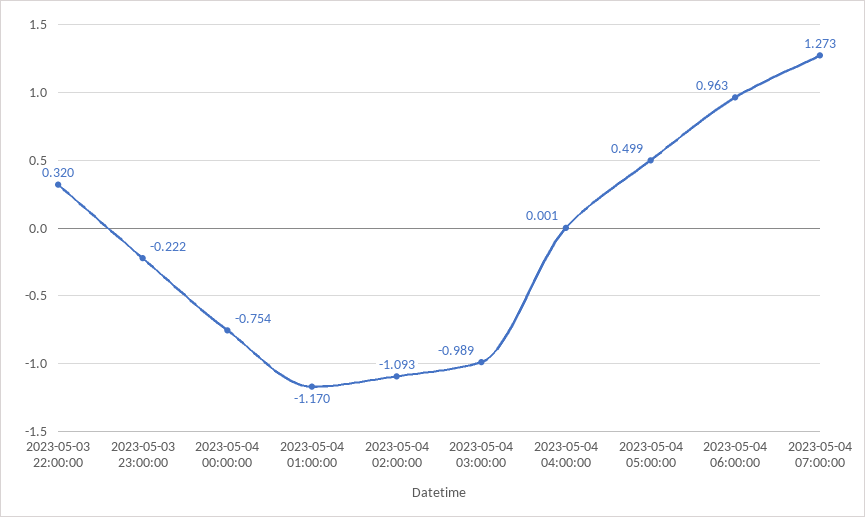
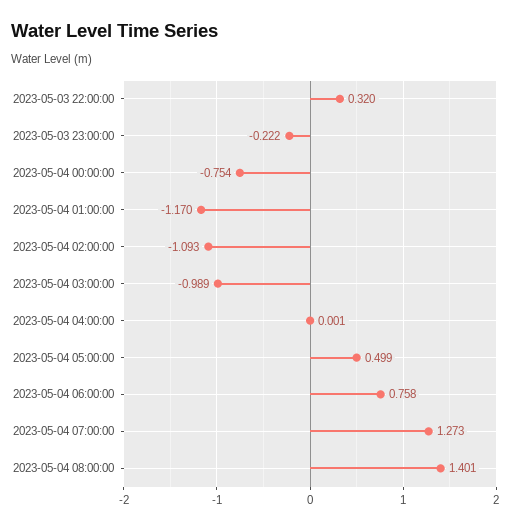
2023-05-04 06:00:00: 0.963 -> 0.758
2023-05-04 08:00:00: none -> 1.401

